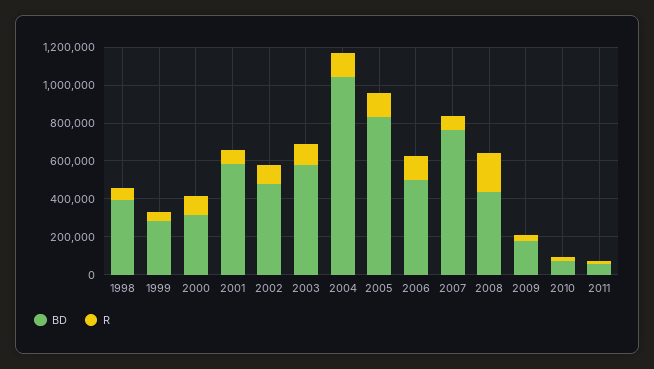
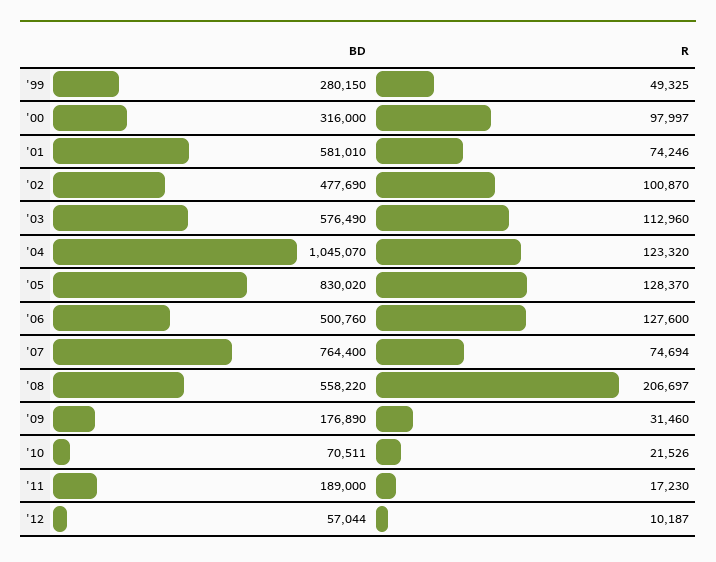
BD, 1998: 400000 -> none
R, 1998: 50000 -> none
BD, 2008: 450000 -> 558220
BD, 2011: 50000 -> 189000
BD, '12: none -> 57044
R, '12: none -> 10187

